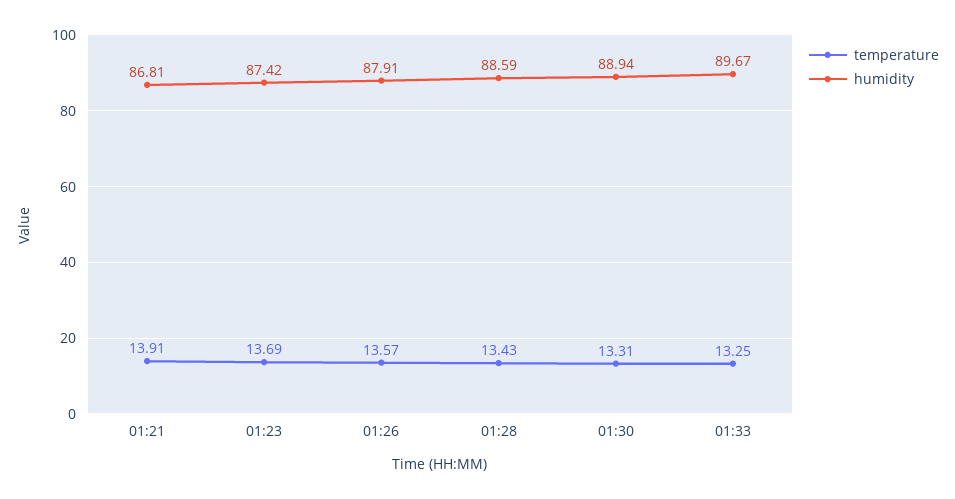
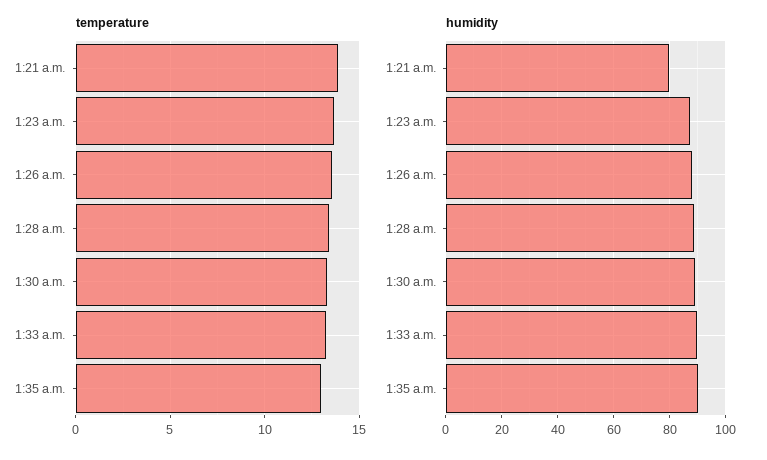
humidity, 01:21: 86.81 -> 80
temperature, 1:35 a.m.: none -> 13
humidity, 1:35 a.m.: none -> 90

